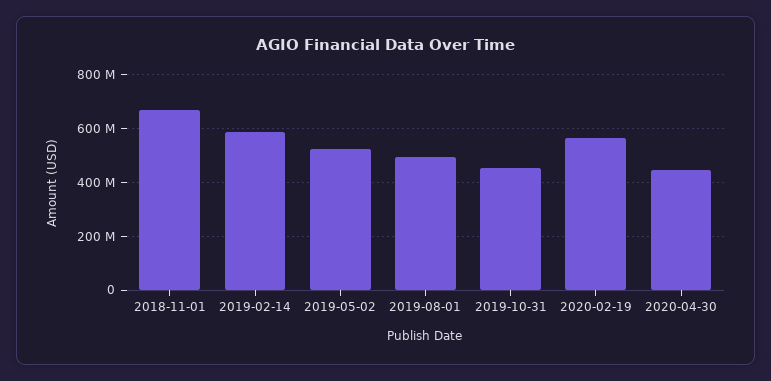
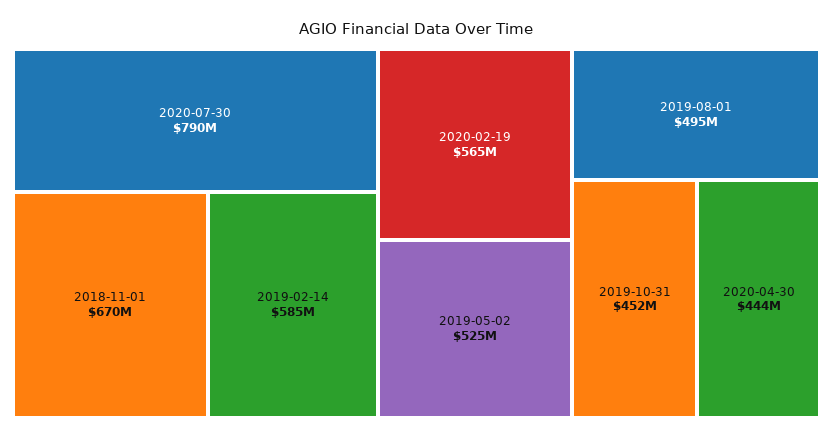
2020-07-30: none -> 790000000

